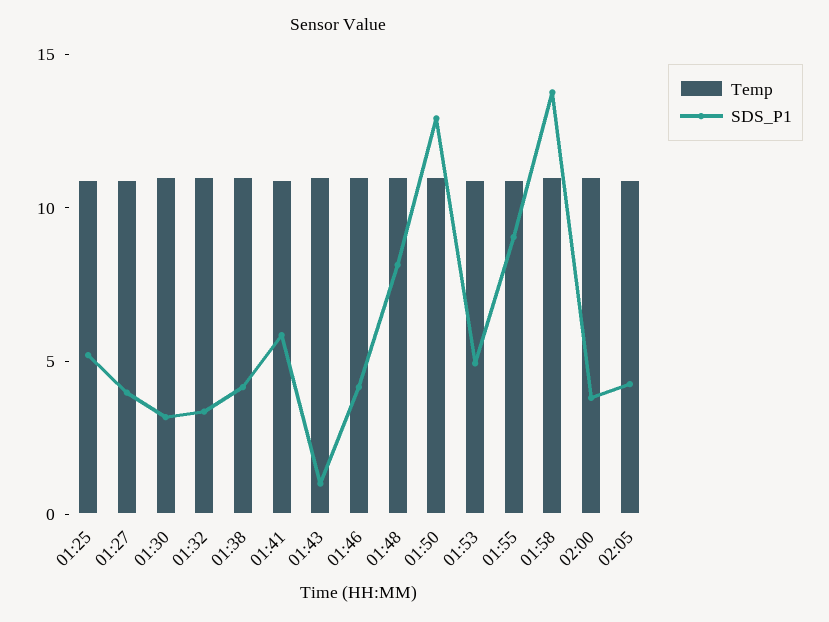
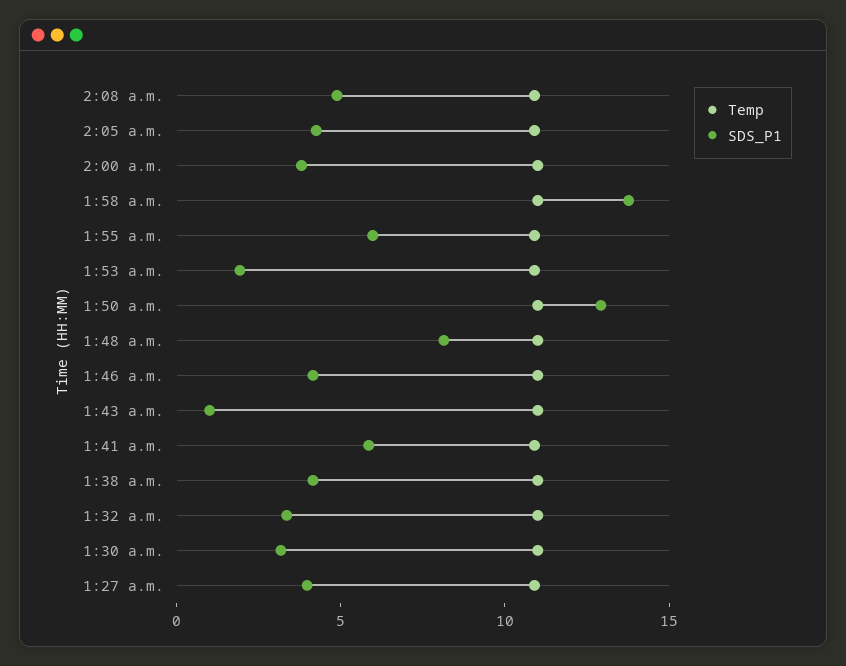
Temp, 01:25: 11 -> none
SDS_P1, 01:25: 5 -> none
SDS_P1, 01:53: 5 -> 2
SDS_P1, 01:55: 9 -> 6
Temp, 2:08 a.m.: none -> 11
SDS_P1, 2:08 a.m.: none -> 5

